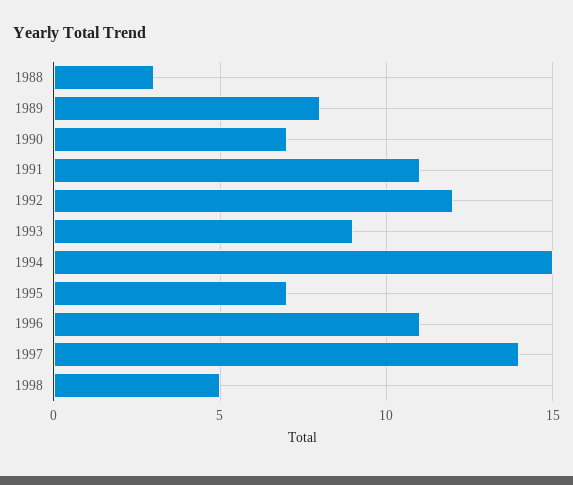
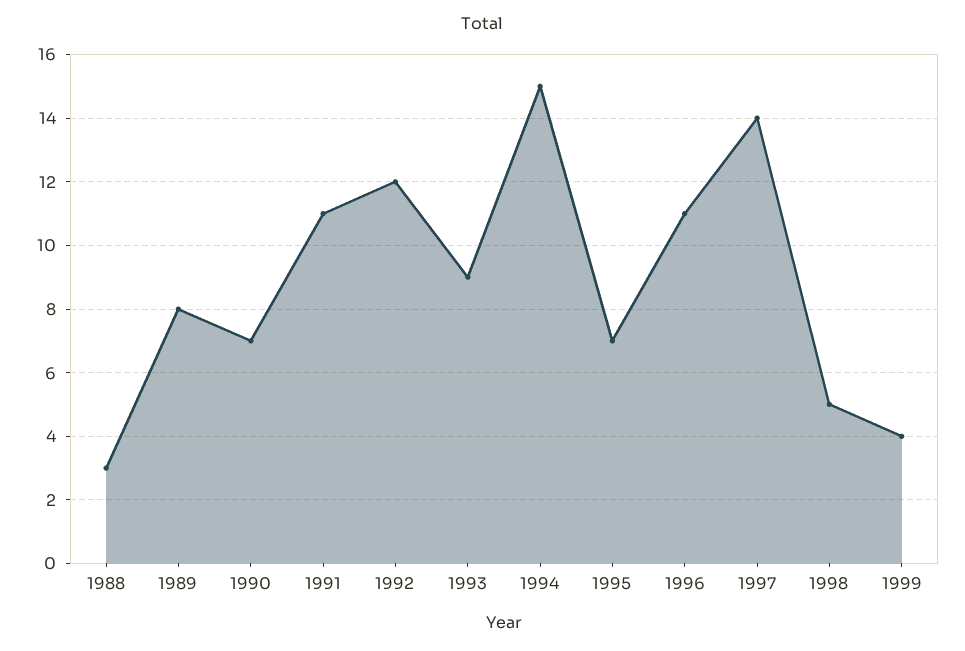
1999: none -> 4

